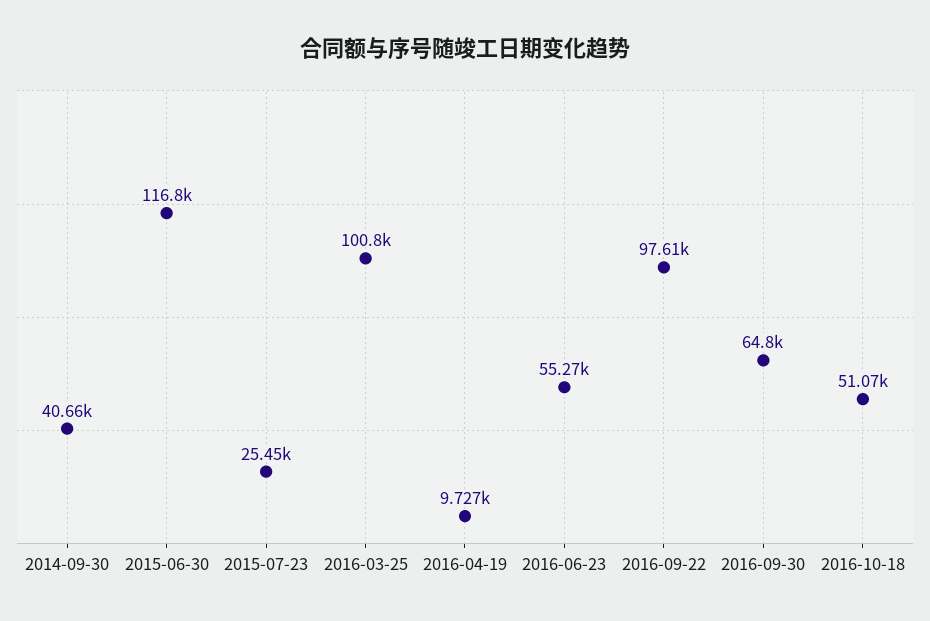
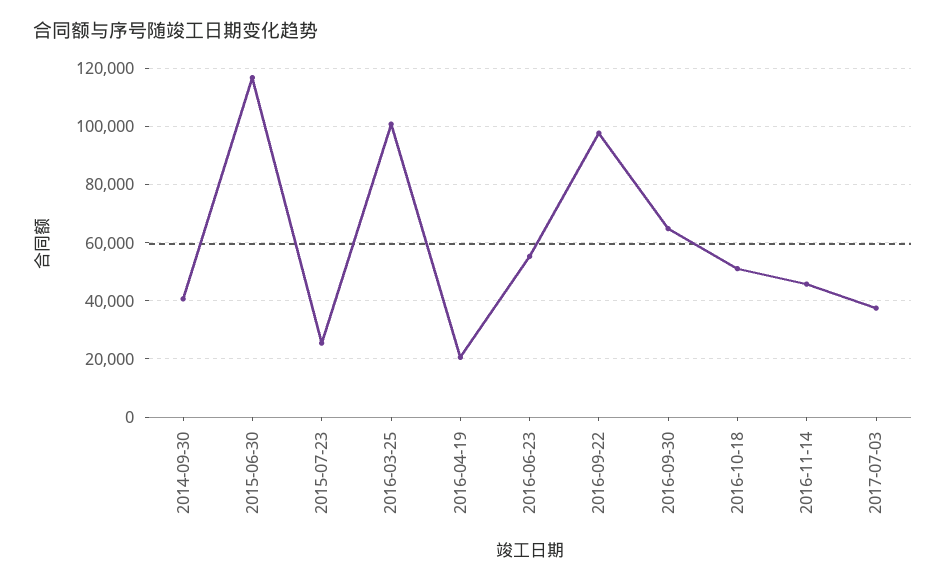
2016-04-19: 9727 -> 20000
2016-11-14: none -> 45000
2017-07-03: none -> 37500

